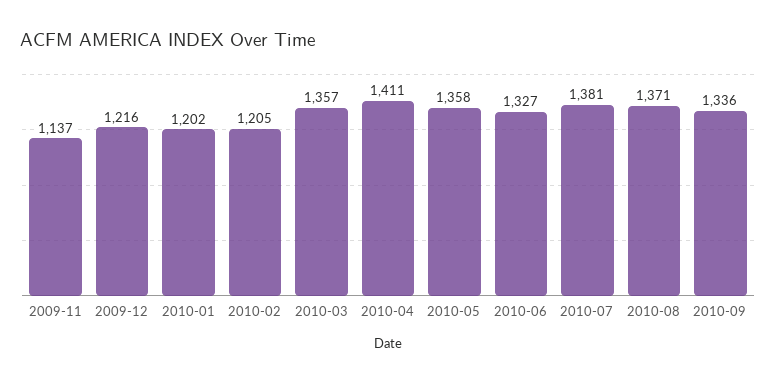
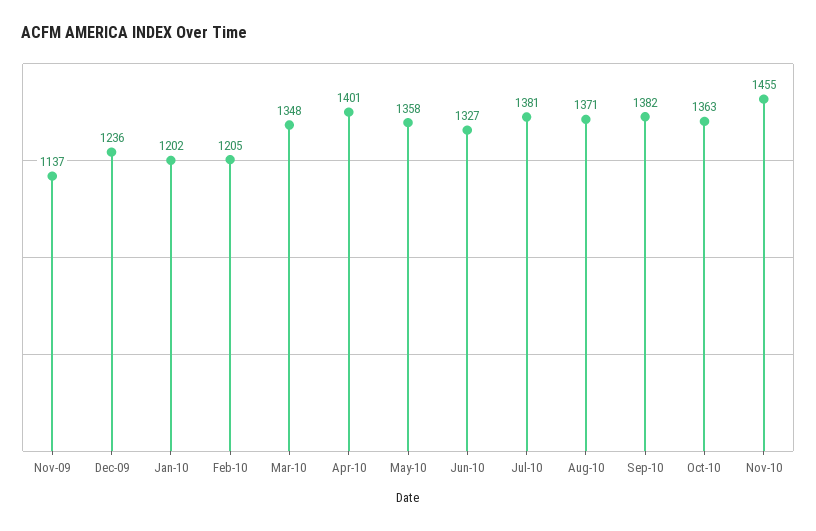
2009-12: 1216 -> 1236
2010-03: 1357 -> 1348
2010-04: 1411 -> 1401
2010-09: 1336 -> 1382
Oct-10: none -> 1363
Nov-10: none -> 1455

